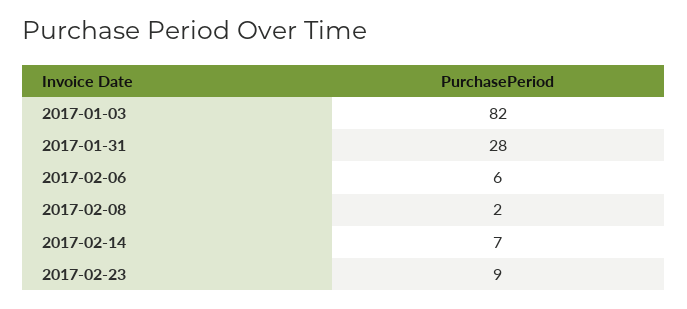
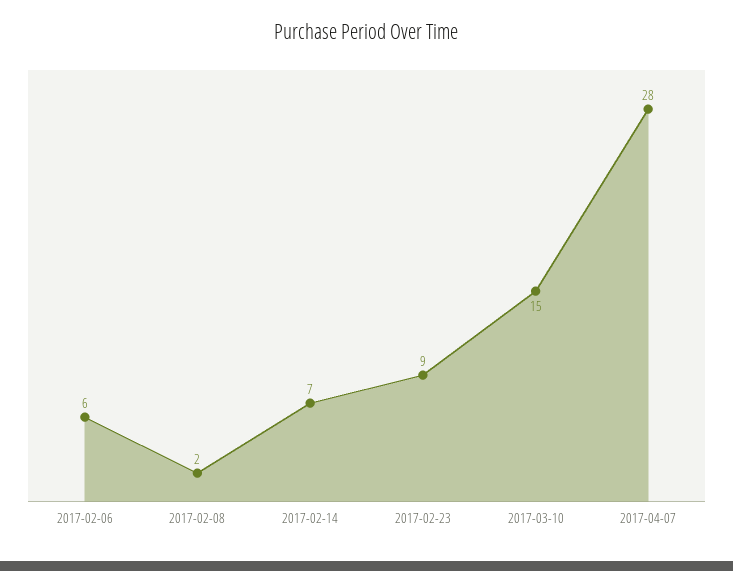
2017-01-03: 82 -> none
2017-01-31: 28 -> none
2017-03-10: none -> 15
2017-04-07: none -> 28

